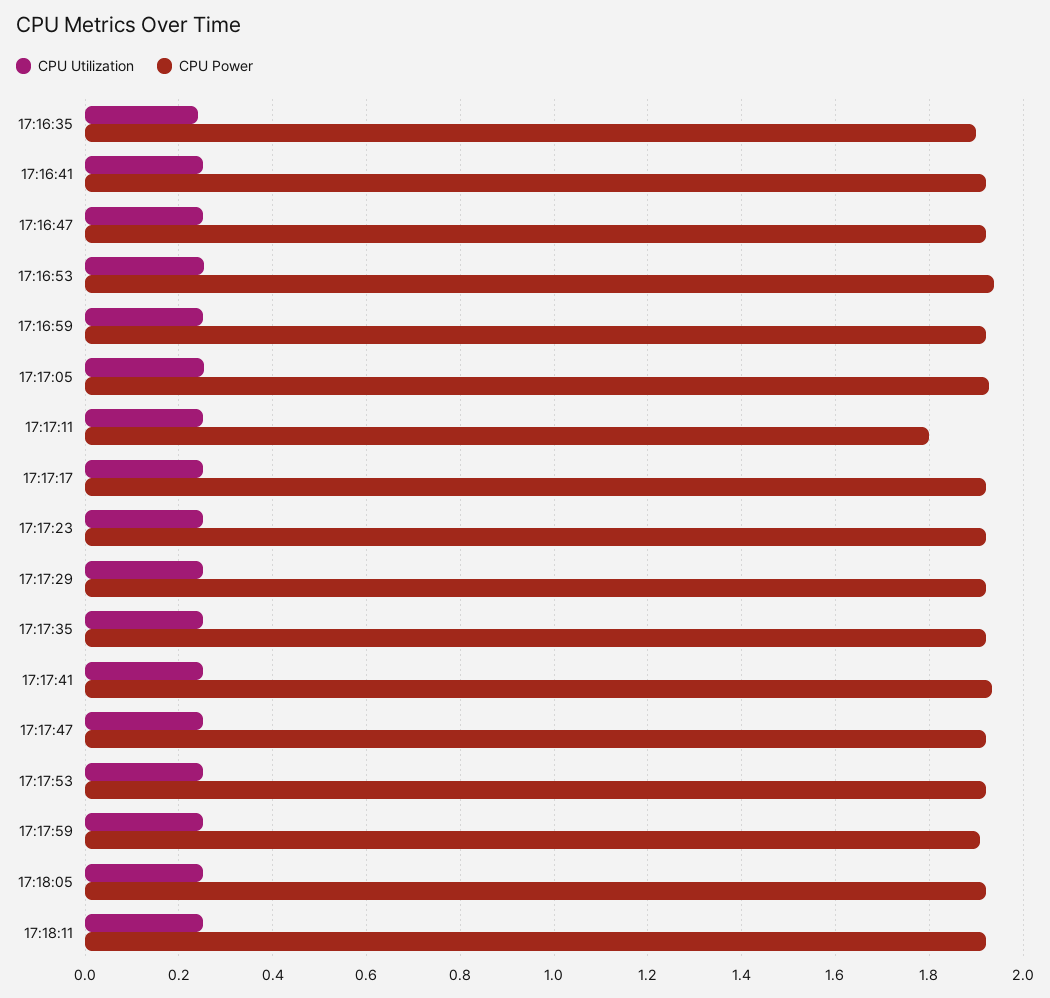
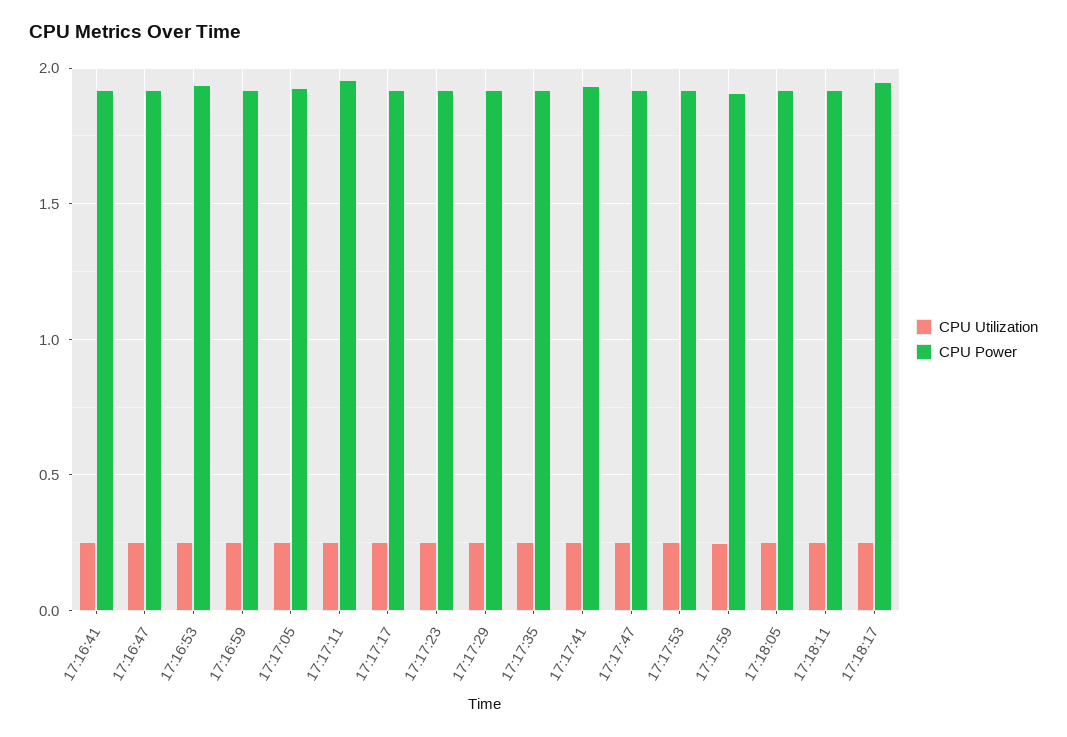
CPU Utilization, 17:16:35: 0.24 -> none
CPU Power, 17:16:35: 1.9 -> none
CPU Power, 17:17:11: 1.8 -> 1.95
CPU Utilization, 17:18:17: none -> 0.25
CPU Power, 17:18:17: none -> 1.95

